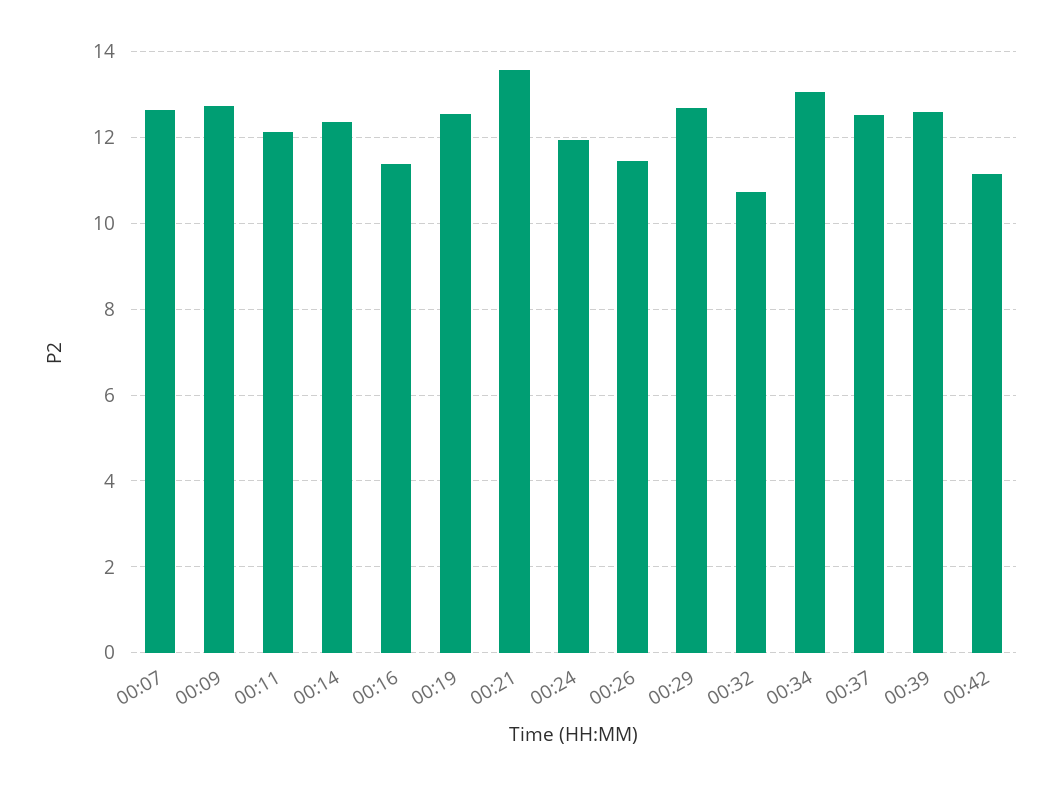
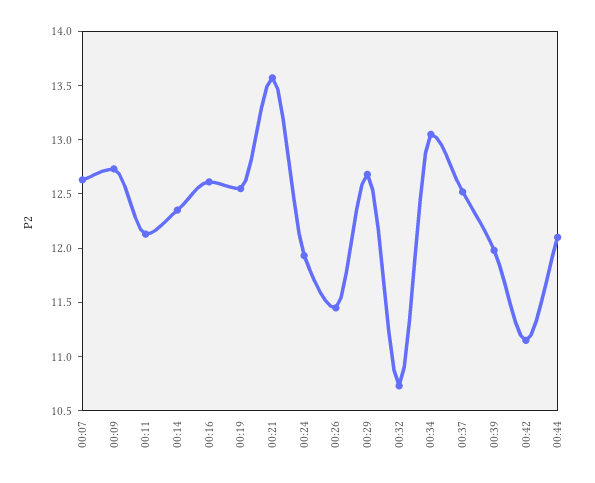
00:16: 11.4 -> 12.6
00:39: 12.6 -> 12
00:44: none -> 12.1

